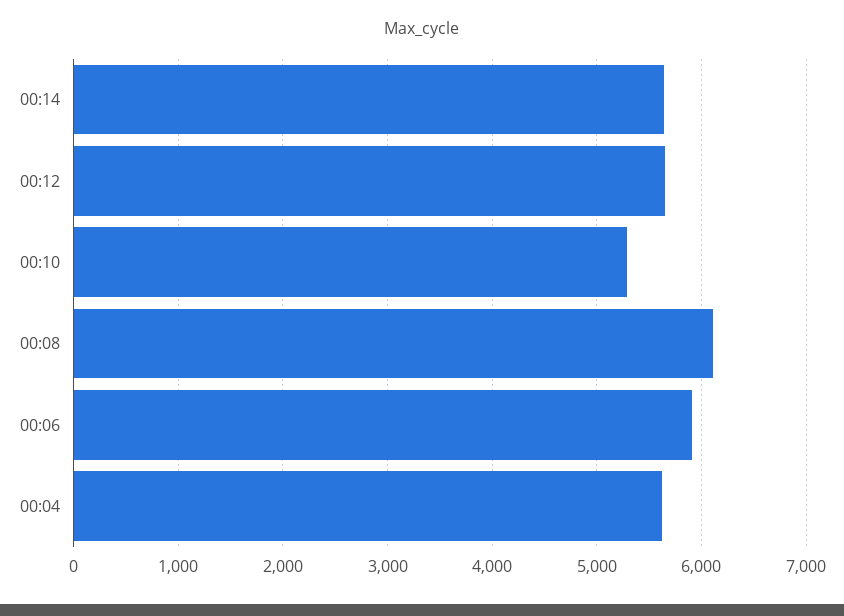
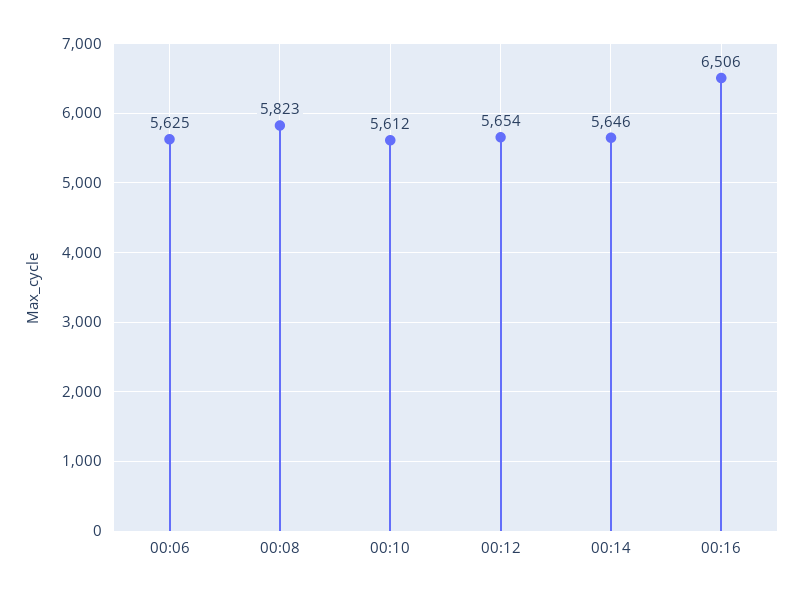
00:10: 5300 -> 5612
00:08: 6100 -> 5823
00:06: 5900 -> 5625
00:04: 5600 -> none
00:16: none -> 6506

